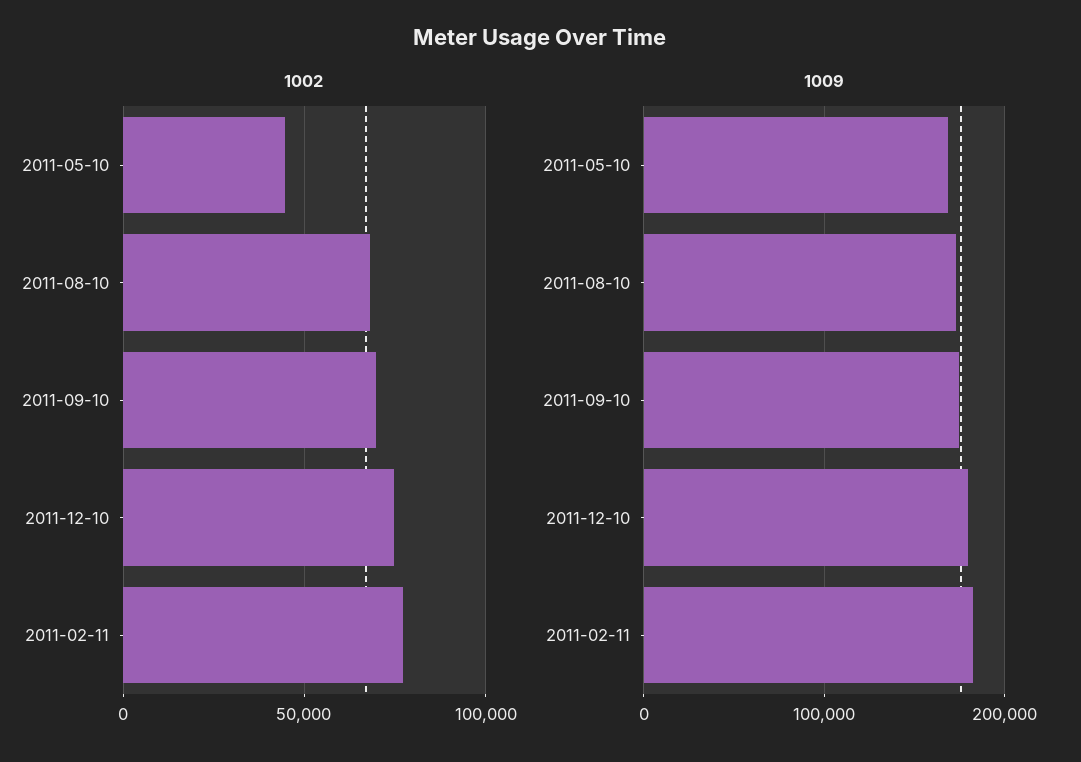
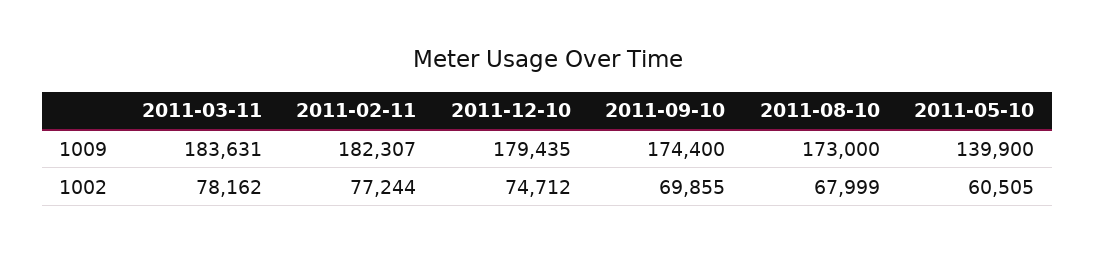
1002, 2011-05-10: 45000 -> 60505
1009, 2011-05-10: 170000 -> 139900
1009, 2011-03-11: none -> 183631
1002, 2011-03-11: none -> 78162

